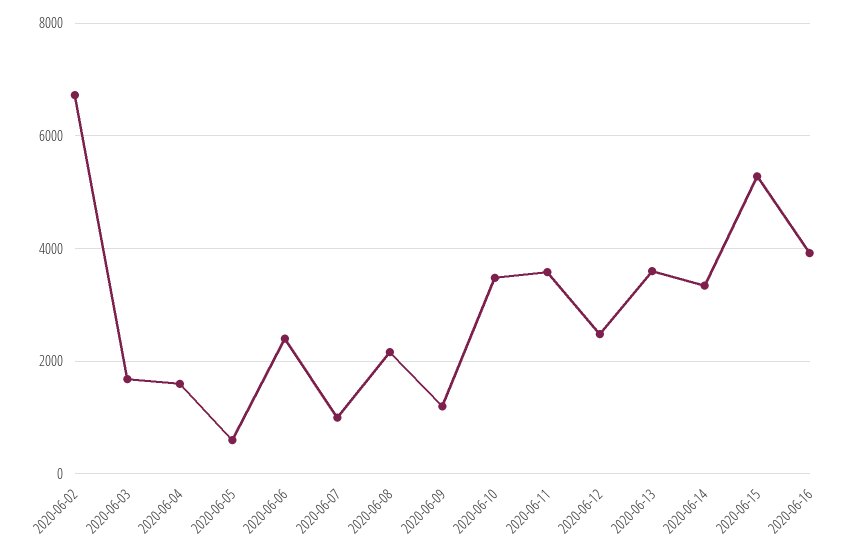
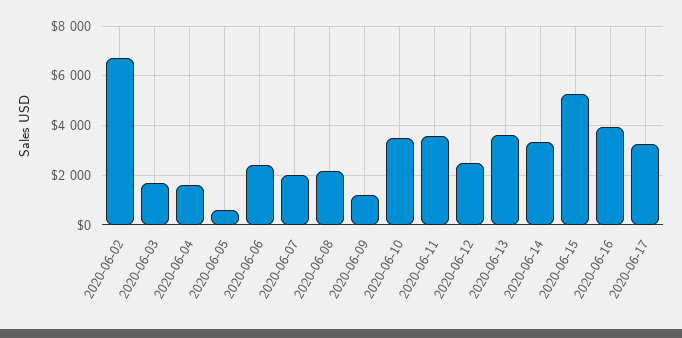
2020-06-07: 1000 -> 2000
2020-06-17: none -> 3250

